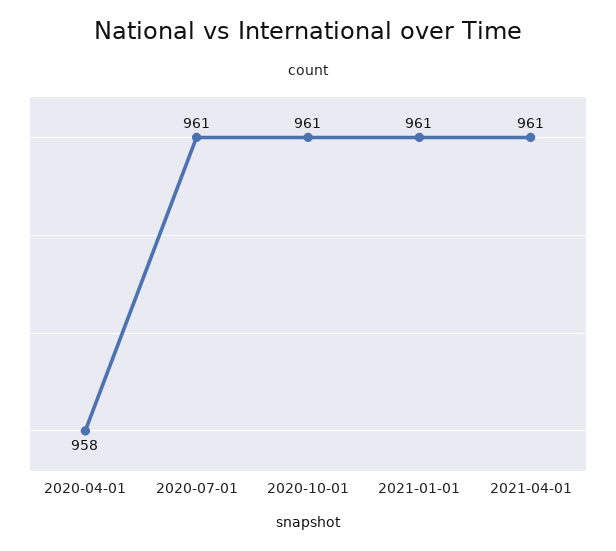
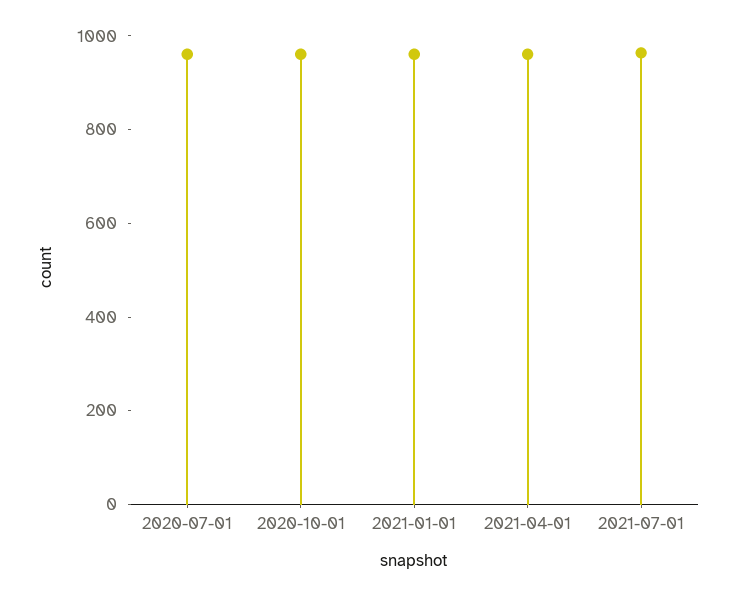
2020-04-01: 958 -> none
2021-07-01: none -> 950

